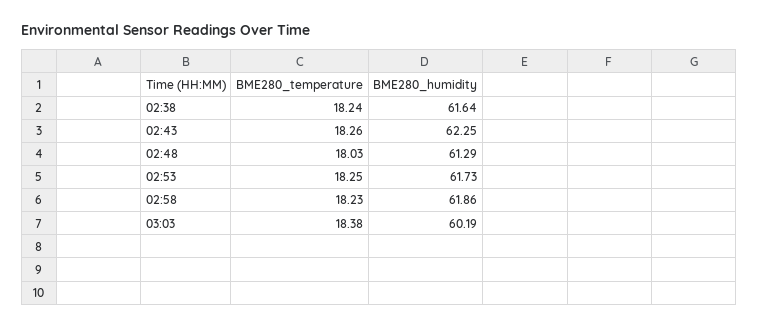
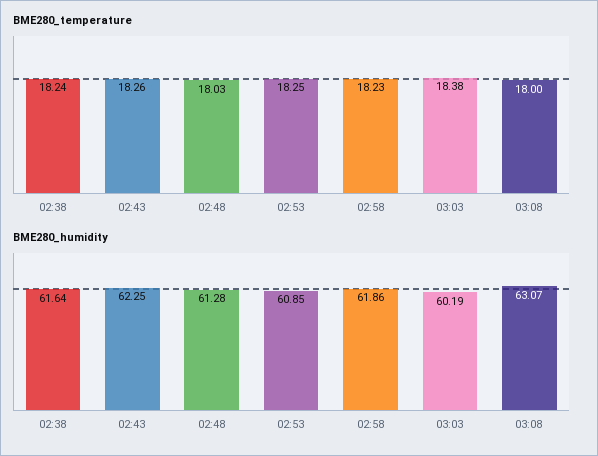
BME280_humidity, 02:48: 61.29 -> 61.28
BME280_humidity, 02:53: 61.73 -> 60.85
BME280_temperature, 03:08: none -> 18
BME280_humidity, 03:08: none -> 63.07

